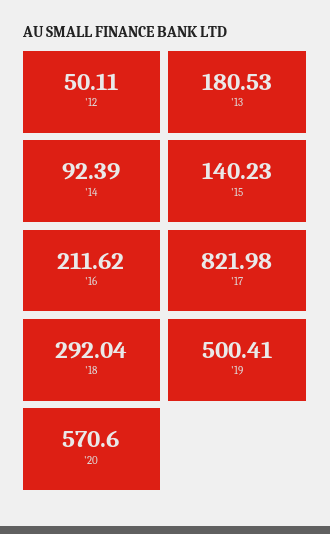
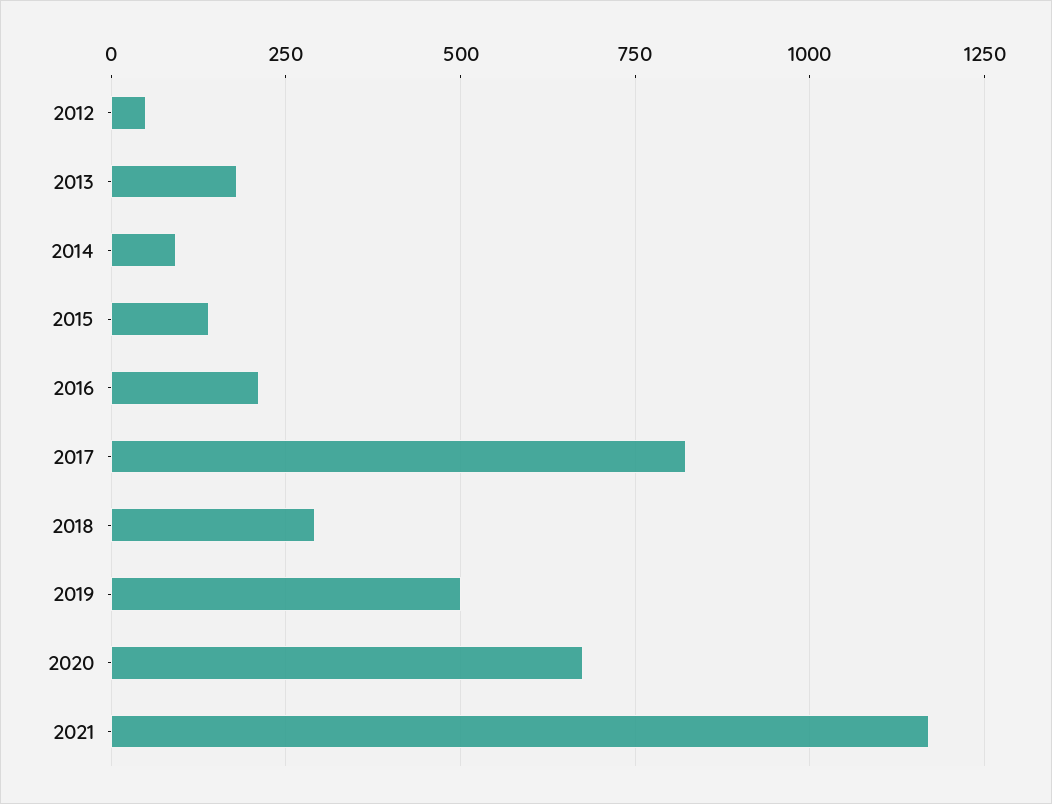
'20: 570.6 -> 675
2021: none -> 1175

